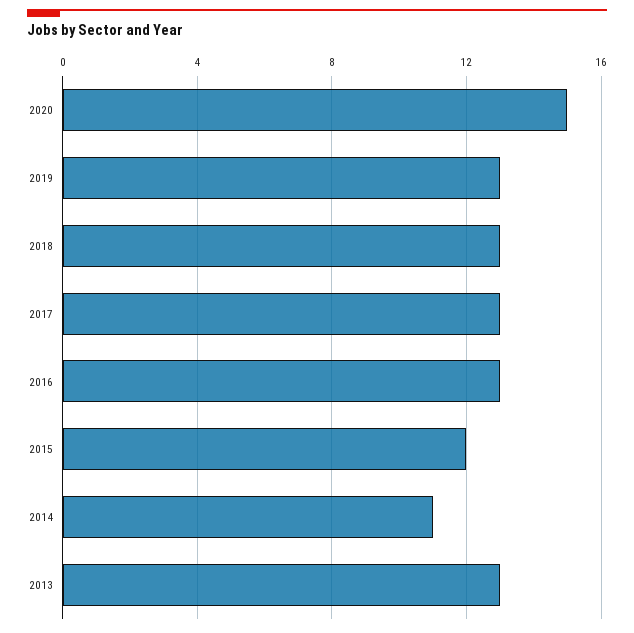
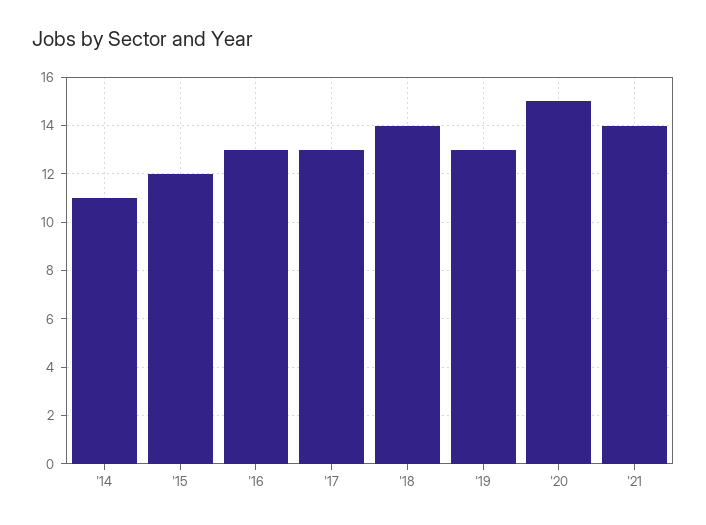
2018: 13 -> 14
2013: 13 -> none
'21: none -> 14

